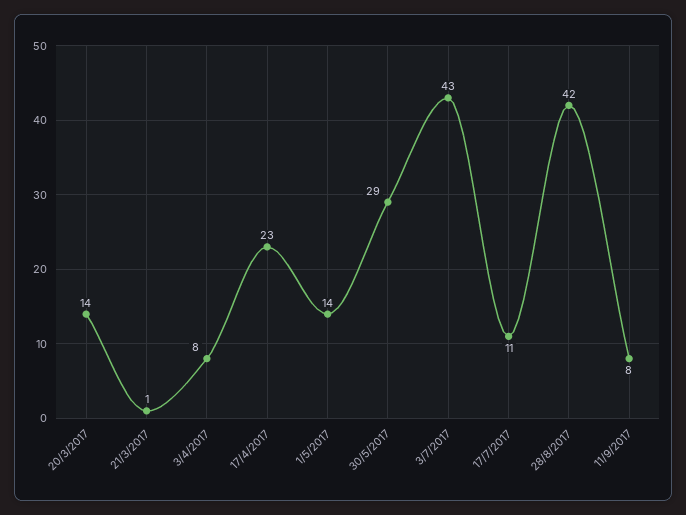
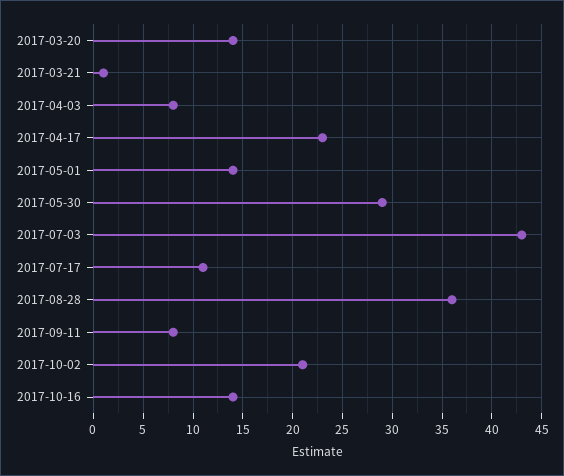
28/8/2017: 42 -> 36
2017-10-02: none -> 21
2017-10-16: none -> 14

